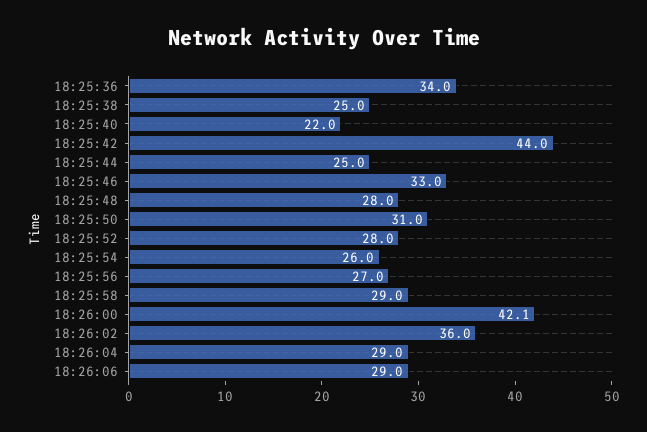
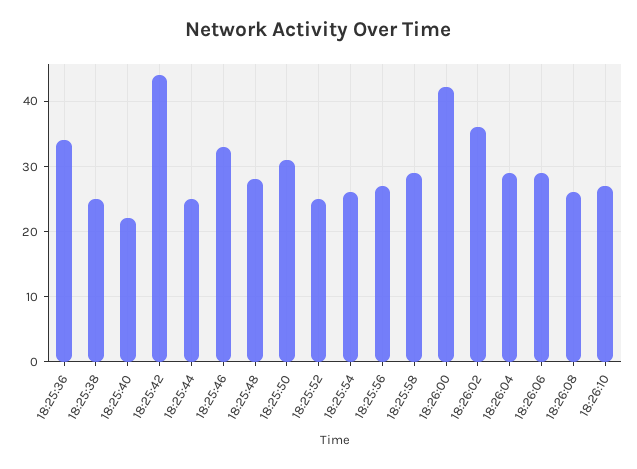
18:25:52: 28 -> 25
18:26:08: none -> 26
18:26:10: none -> 27

